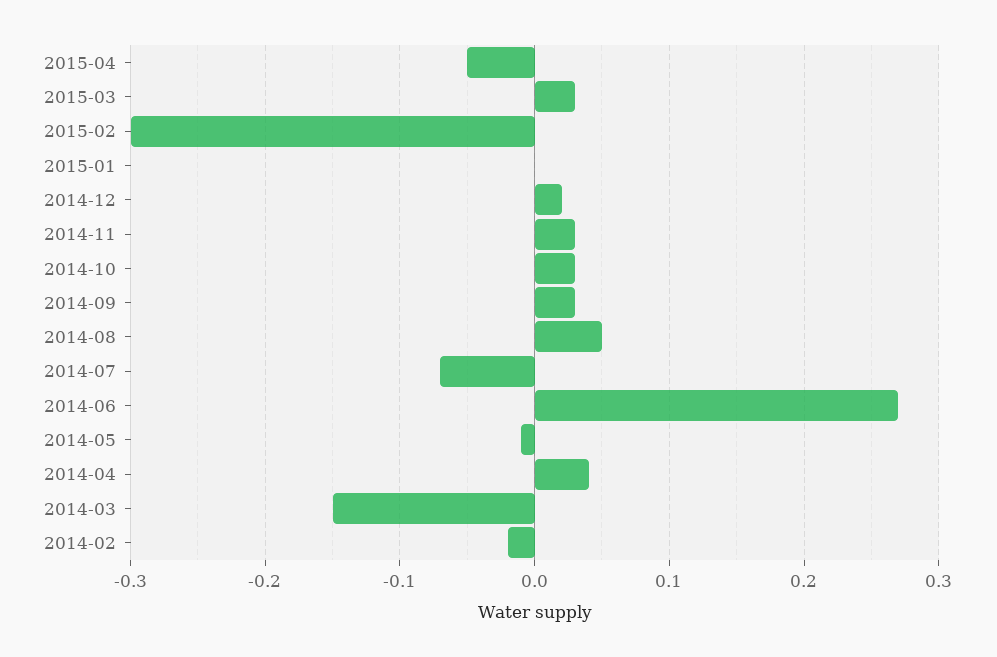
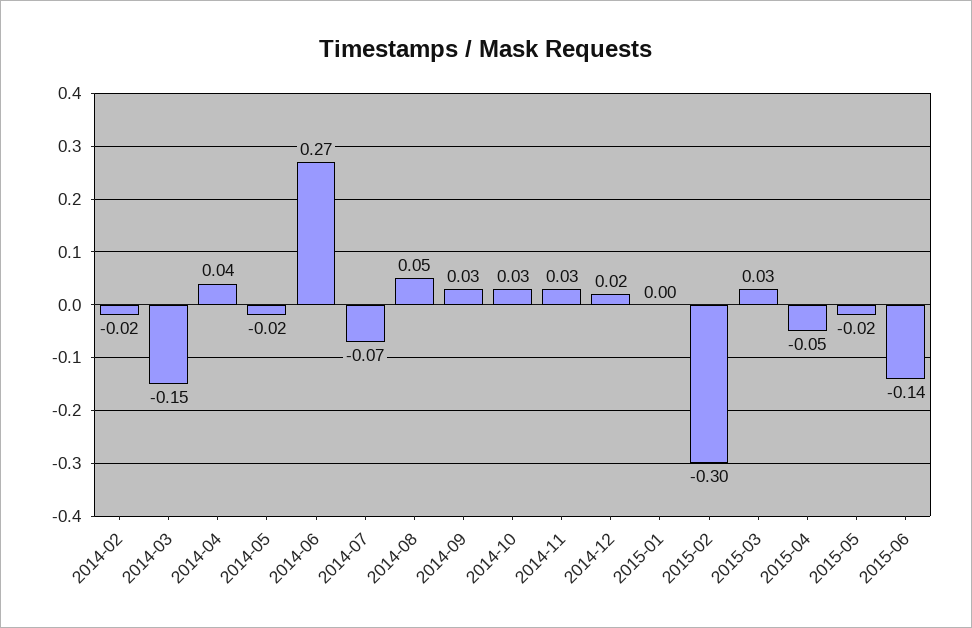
2014-05: -0.01 -> -0.02
2015-05: none -> -0.02
2015-06: none -> -0.14

